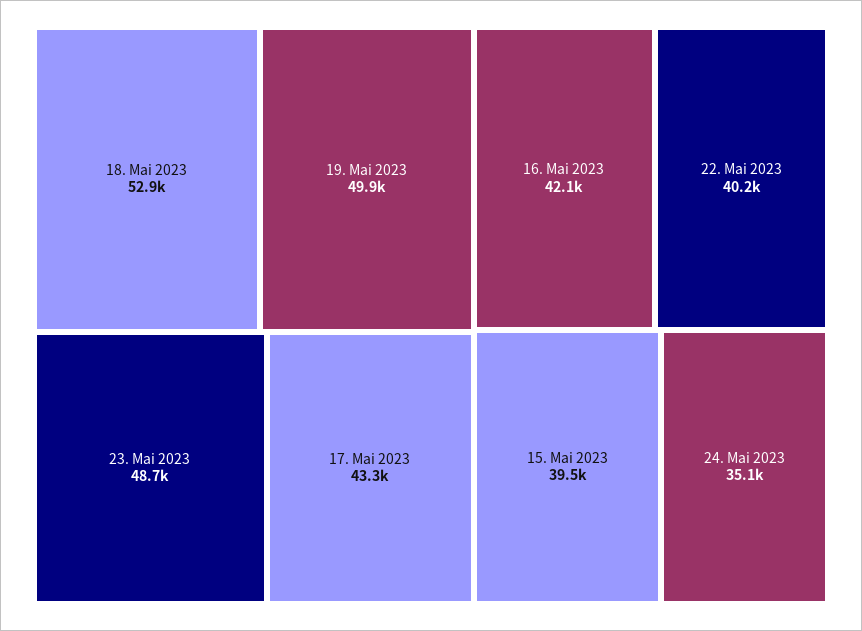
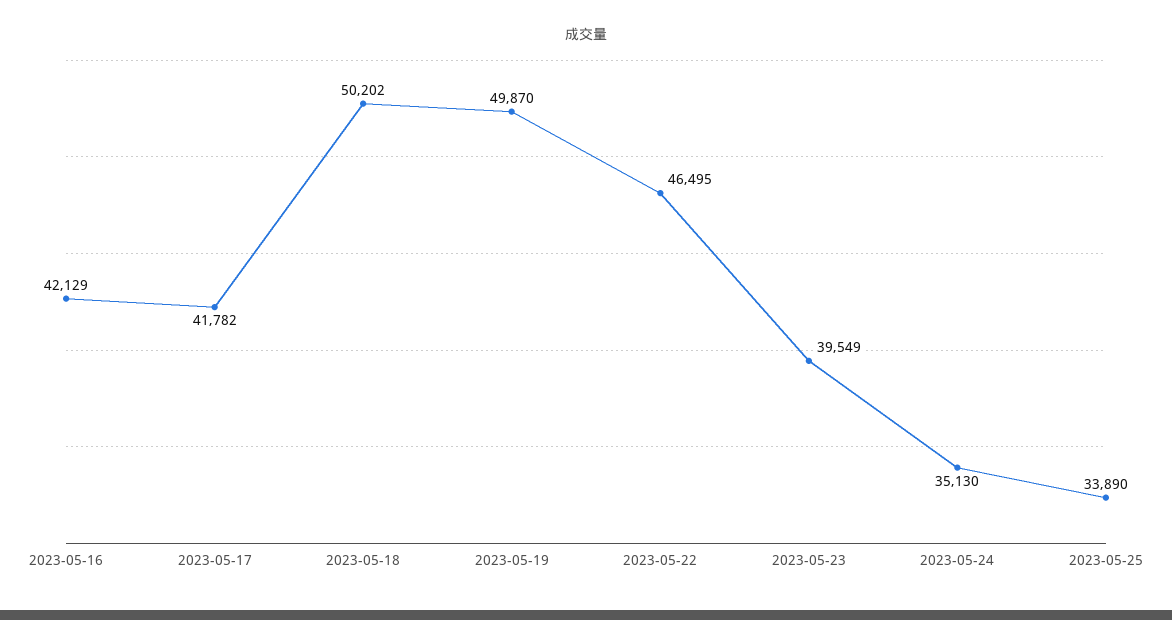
18. Mai 2023: 52900 -> 50202
23. Mai 2023: 48700 -> 39549
17. Mai 2023: 43300 -> 41782
22. Mai 2023: 40200 -> 46495
15. Mai 2023: 39500 -> none
2023-05-25: none -> 33890

